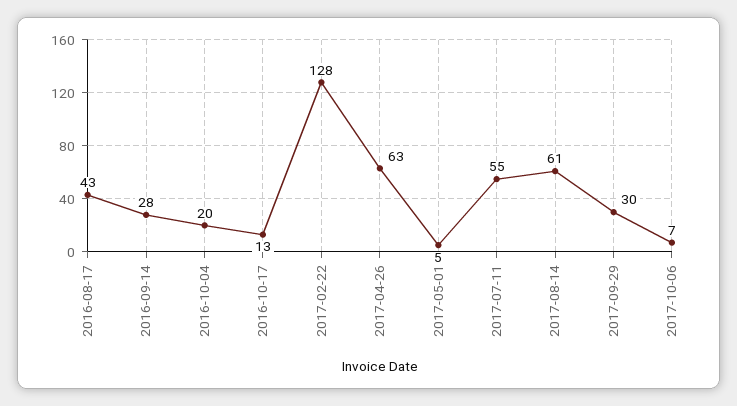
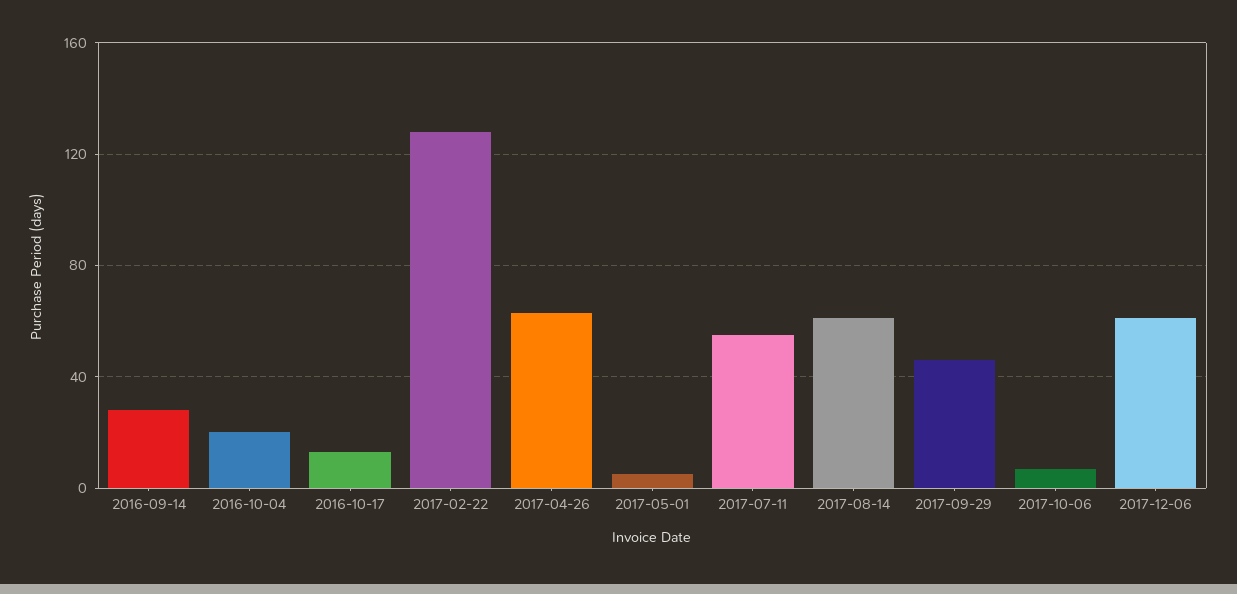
2016-08-17: 43 -> none
2017-09-29: 30 -> 45
2017-12-06: none -> 60

